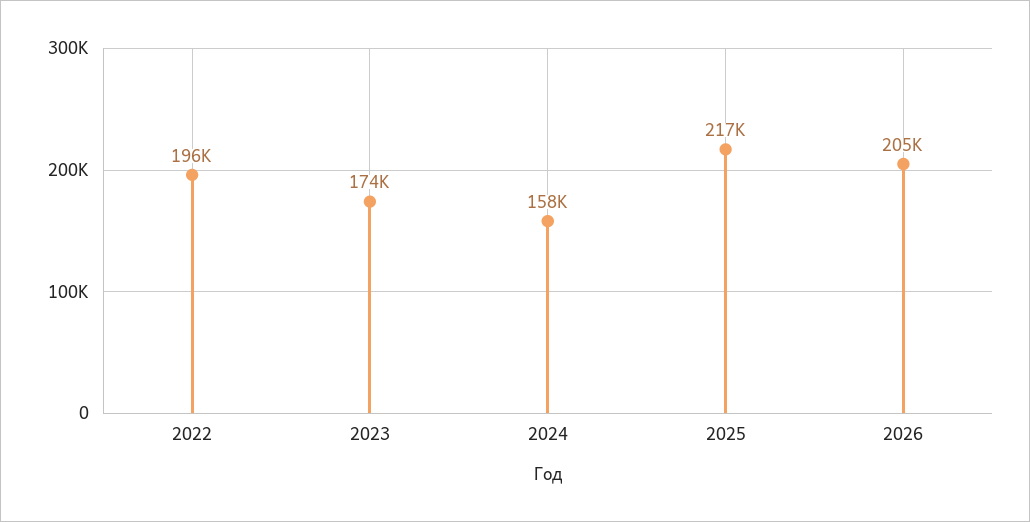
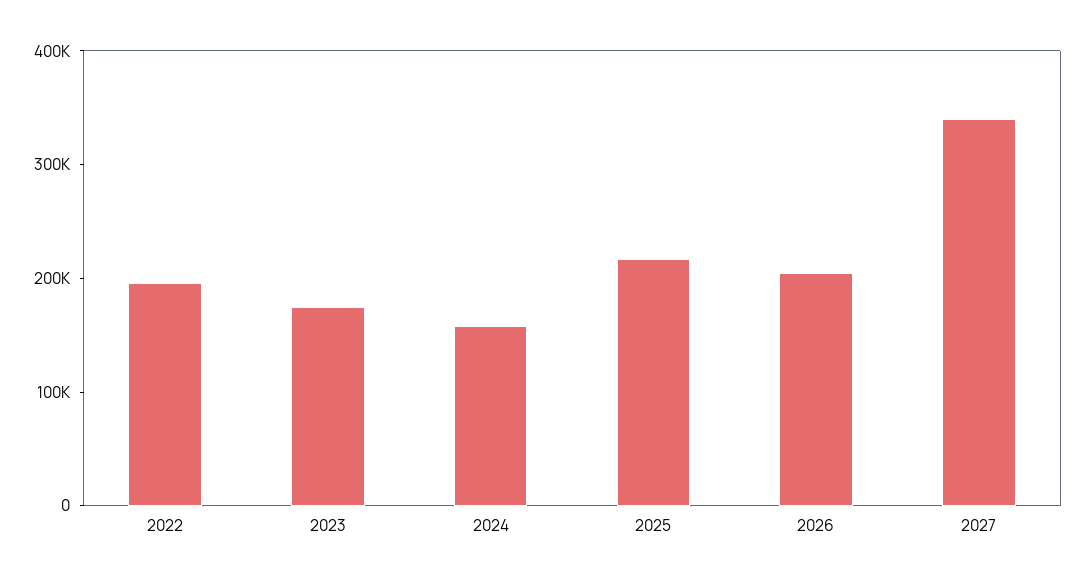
2027: none -> 340000

